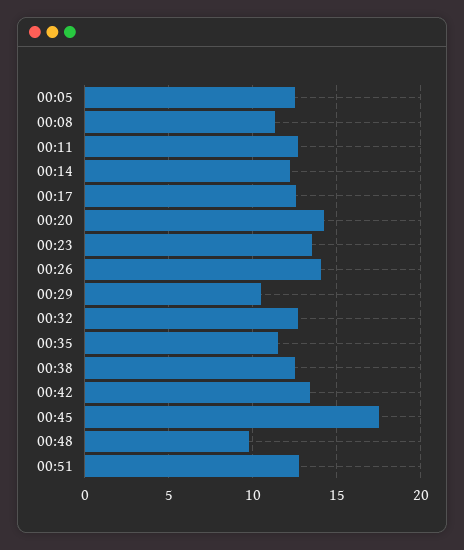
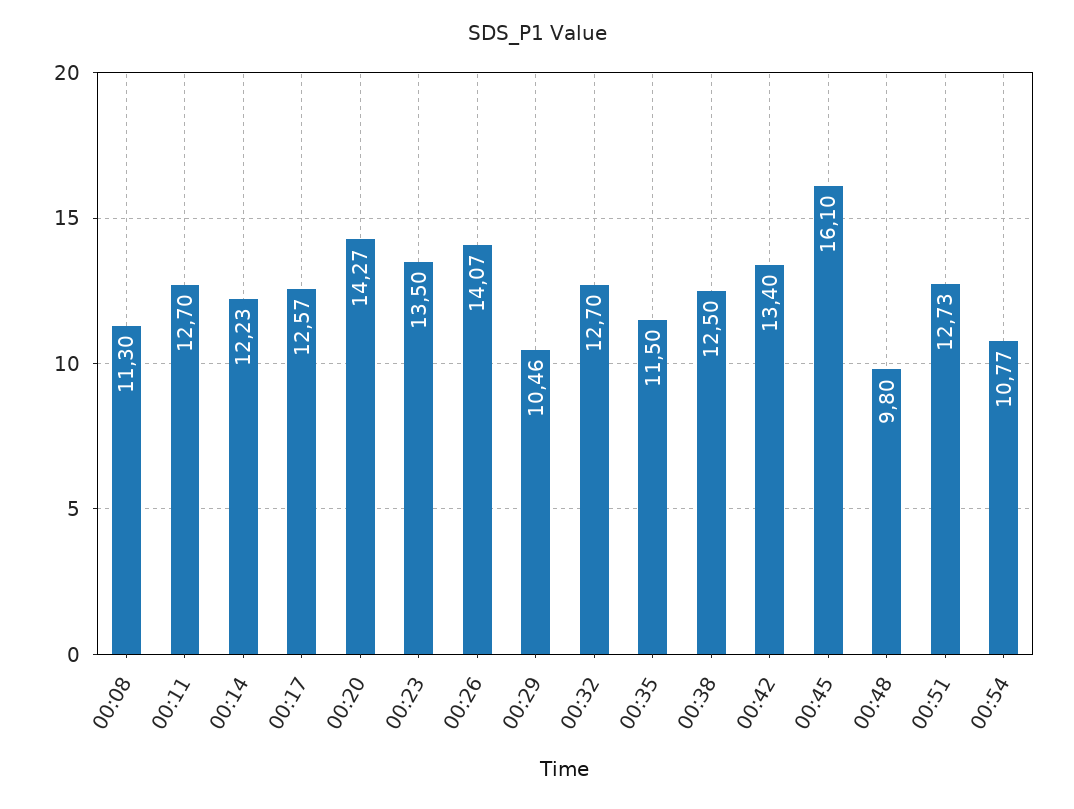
00:05: 12.5 -> none
00:45: 17.5 -> 16.1
00:54: none -> 10.77

